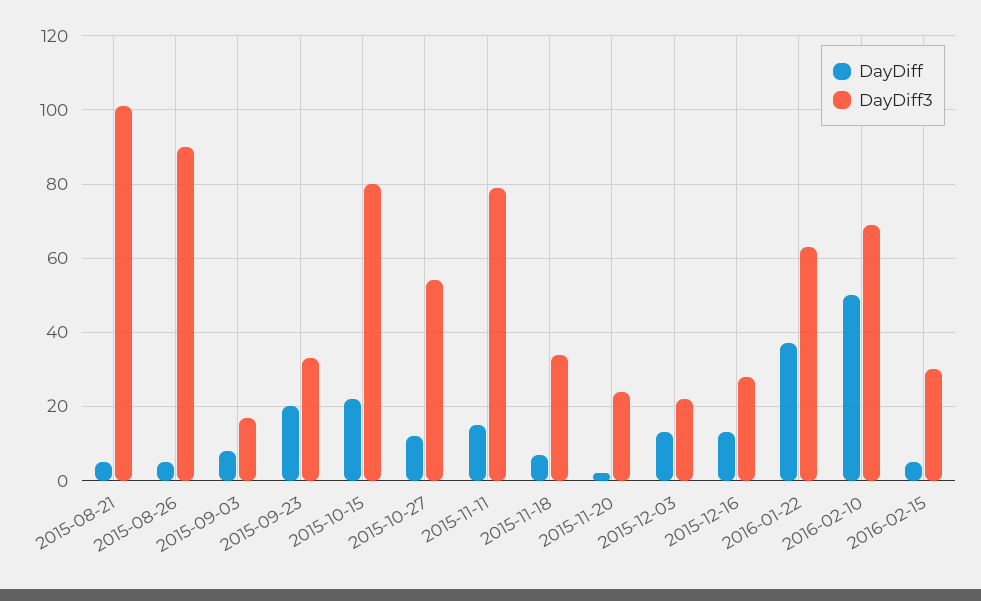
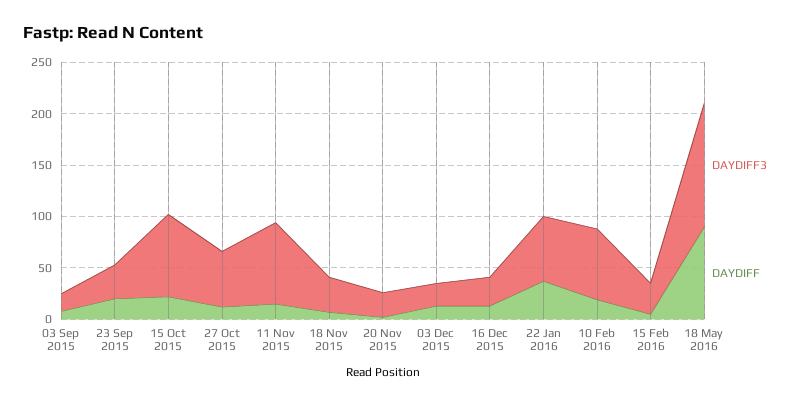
DayDiff, 2015-08-21: 5 -> none
DayDiff3, 2015-08-21: 100 -> none
DayDiff, 2015-08-26: 5 -> none
DayDiff3, 2015-08-26: 90 -> none
DayDiff, 2016-02-10: 50 -> 20
DayDiff3, 18 May 2016: none -> 120
DayDiff, 18 May 2016: none -> 90

